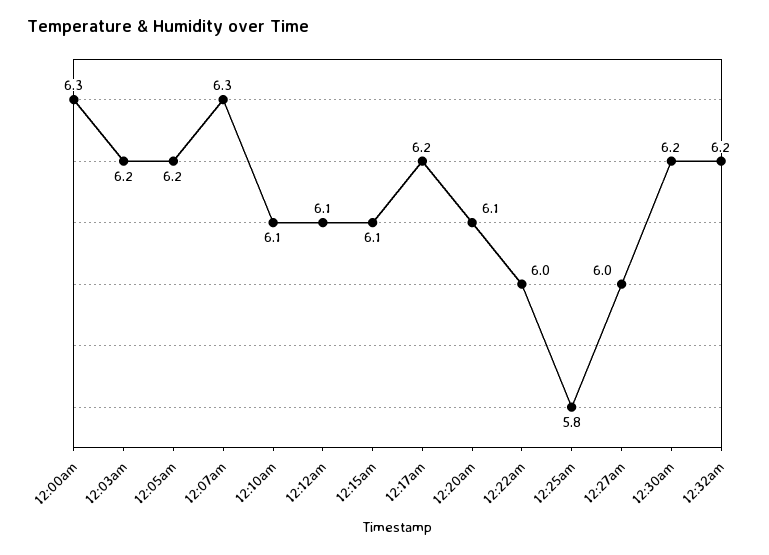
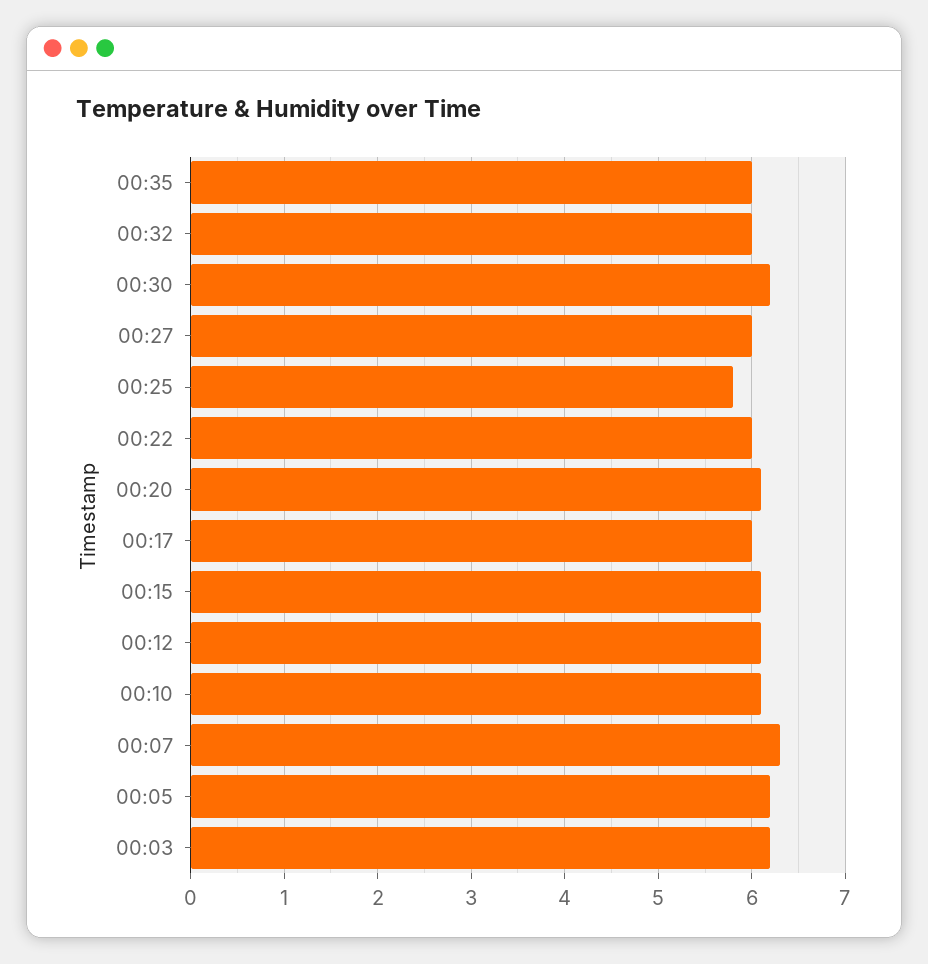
12:00am: 6.3 -> none
12:17am: 6.2 -> 6
12:32am: 6.2 -> 6
00:35: none -> 6

